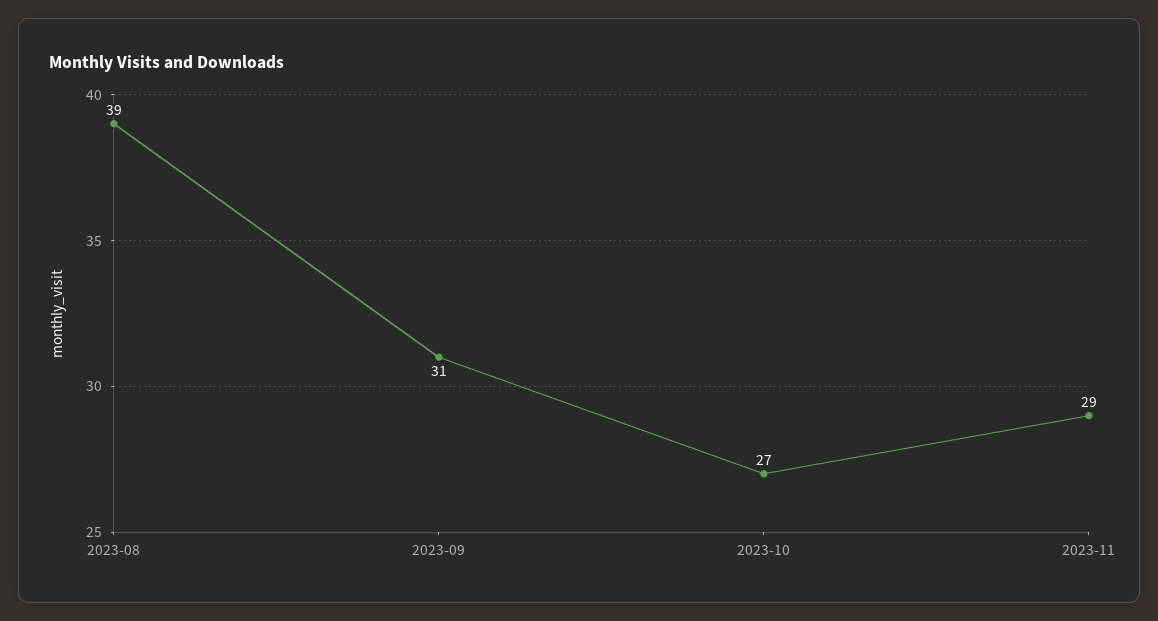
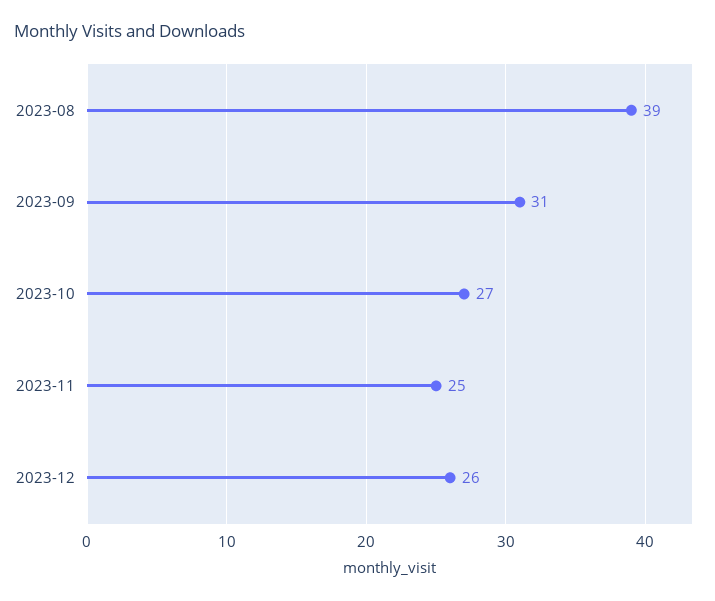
2023-11: 29 -> 25
2023-12: none -> 26

